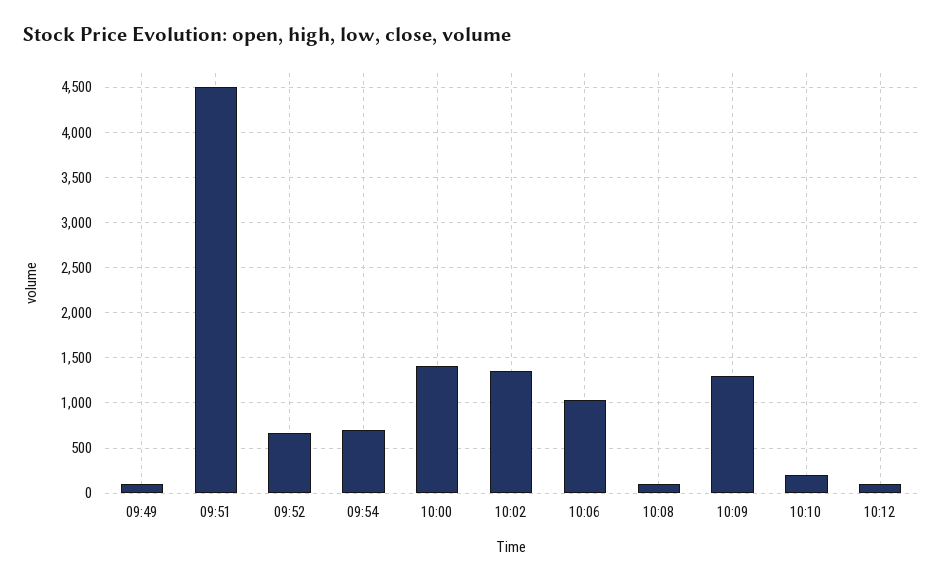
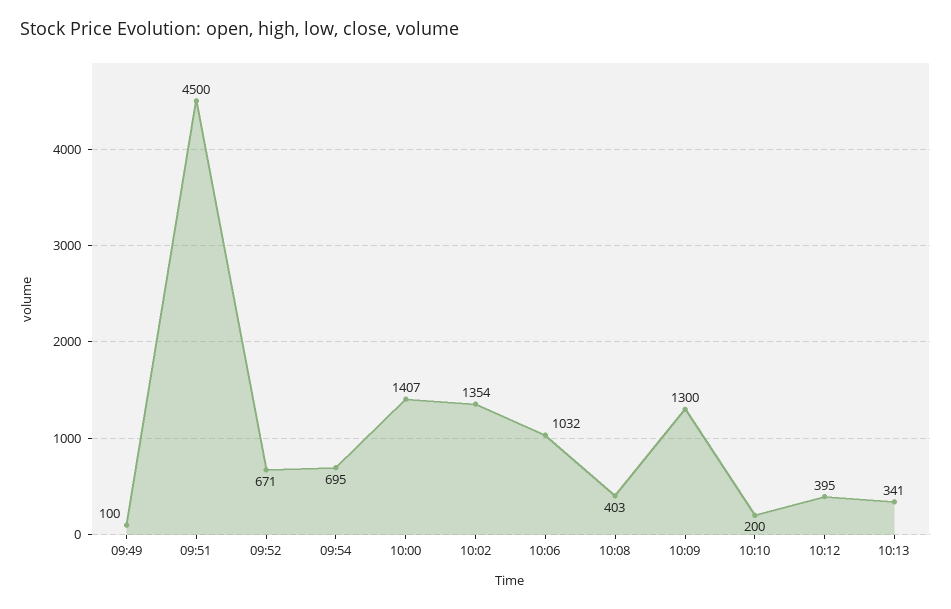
10:08: 100 -> 403
10:12: 100 -> 395
10:13: none -> 341

